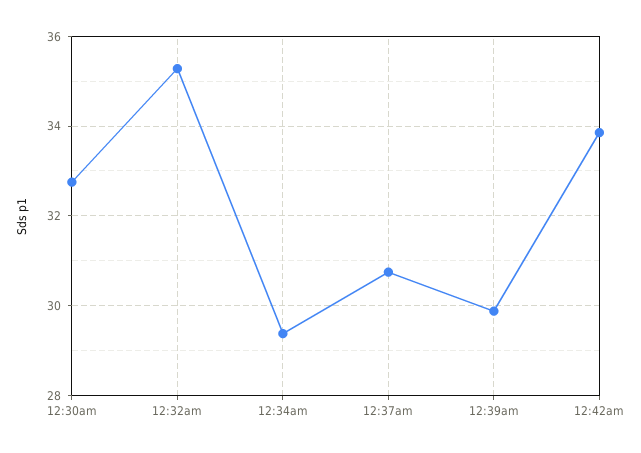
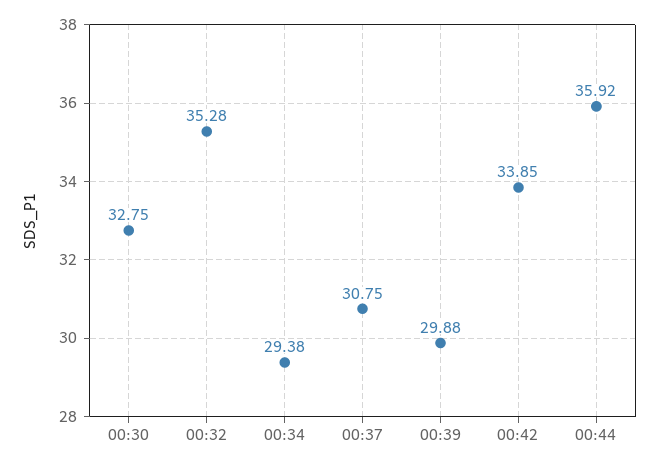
00:44: none -> 35.92

